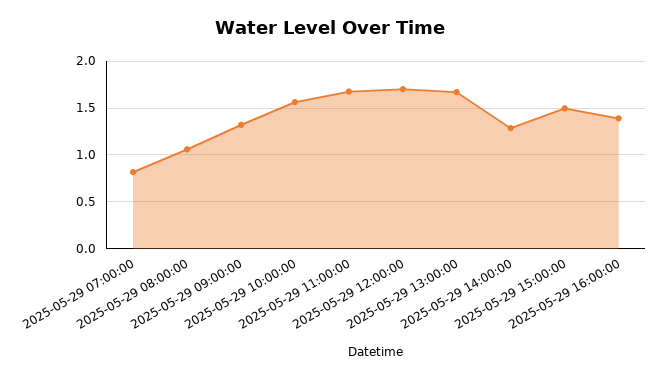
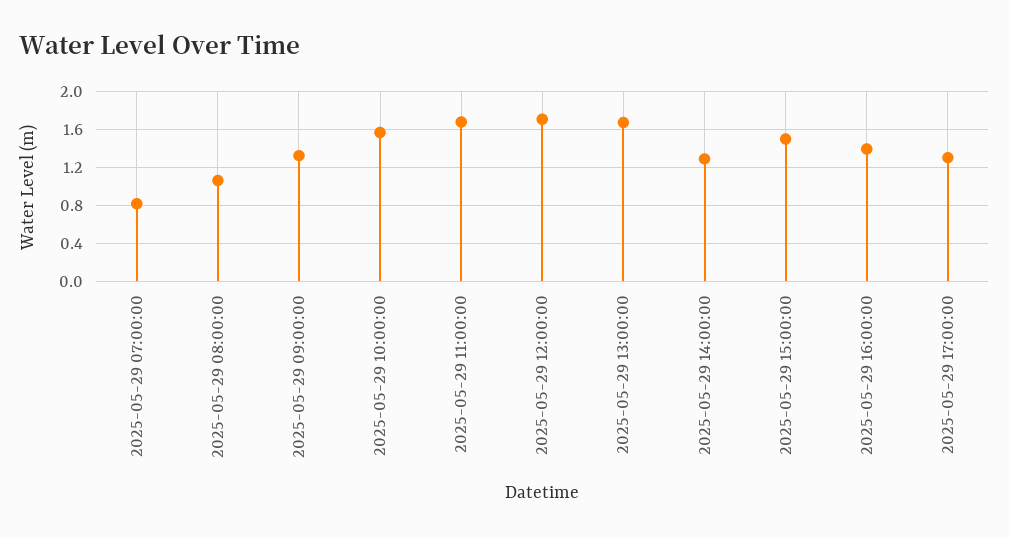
2025-05-29 17:00:00: none -> 1.3

